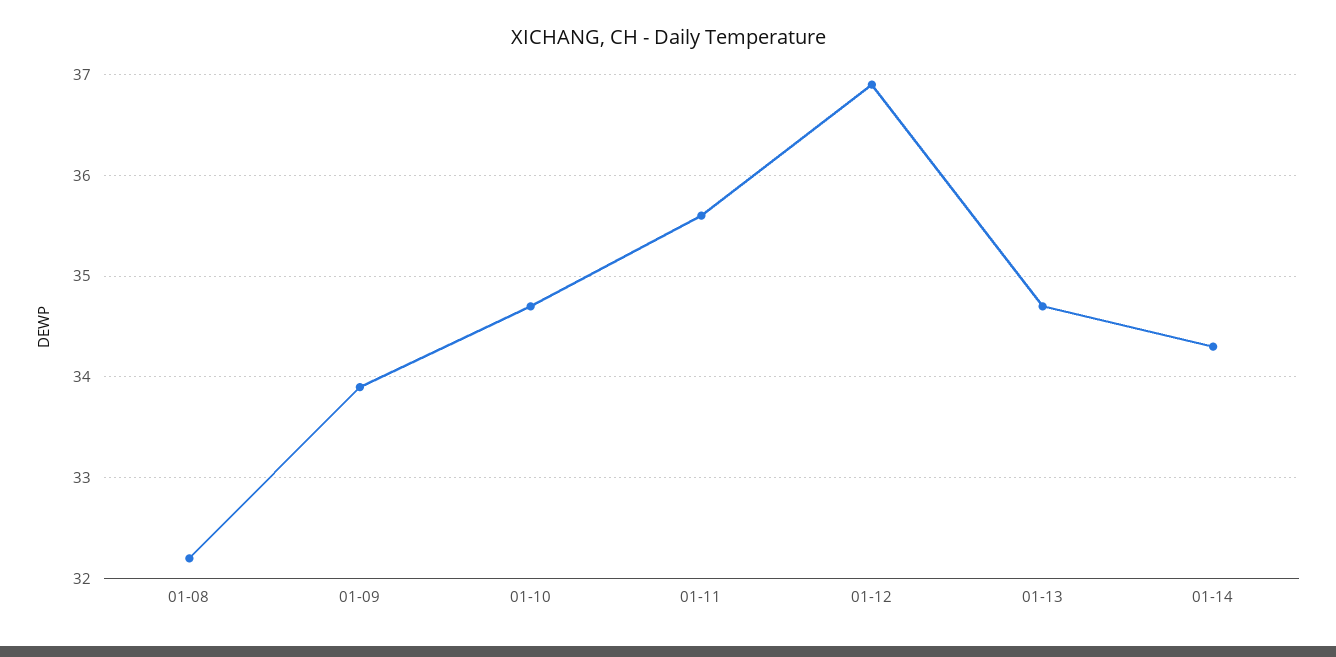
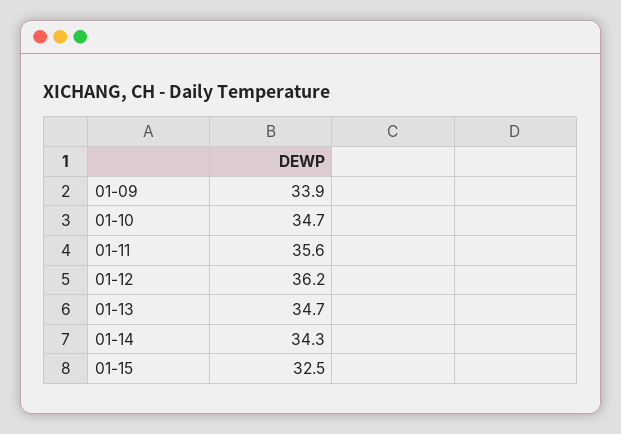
01-08: 32.2 -> none
01-12: 36.9 -> 36.2
01-15: none -> 32.5

